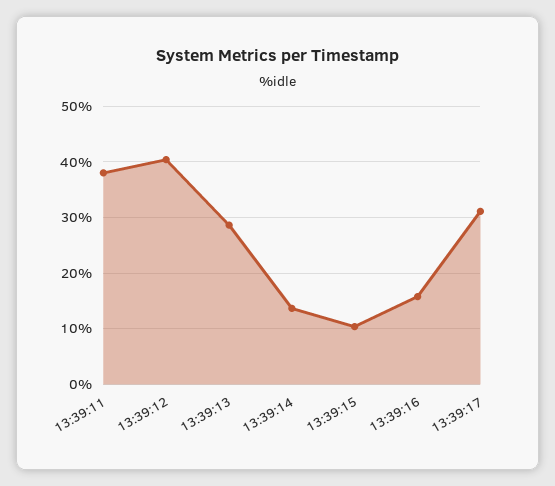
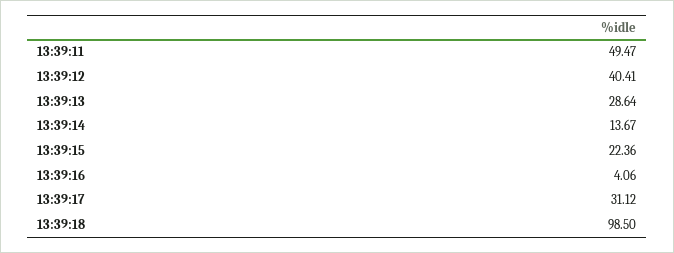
13:39:11: 38 -> 49.47
13:39:15: 10 -> 22.36
13:39:16: 16 -> 4.06
13:39:18: none -> 98.5

